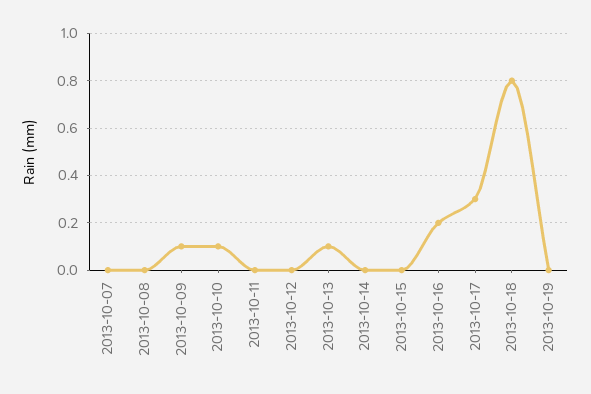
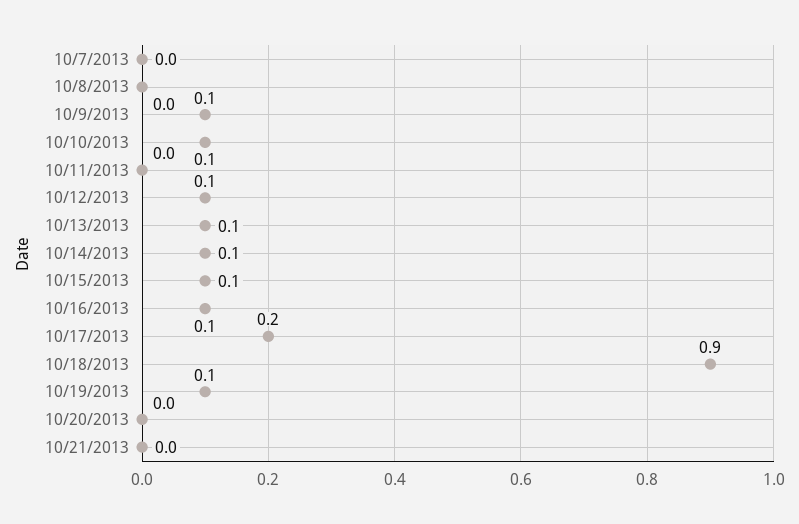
2013-10-12: 0 -> 0.1
2013-10-14: 0 -> 0.1
2013-10-15: 0 -> 0.1
2013-10-16: 0.2 -> 0.1
2013-10-17: 0.3 -> 0.2
2013-10-18: 0.8 -> 0.9
2013-10-19: 0 -> 0.1
10/20/2013: none -> 0
10/21/2013: none -> 0

